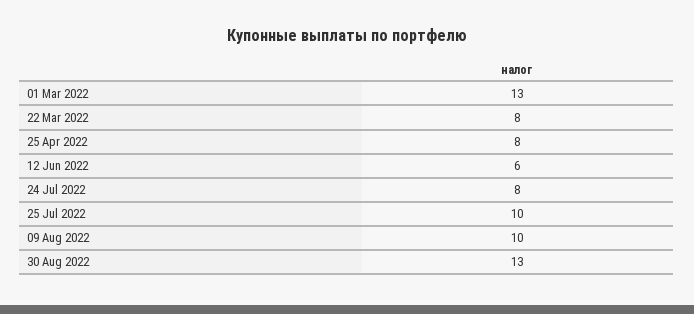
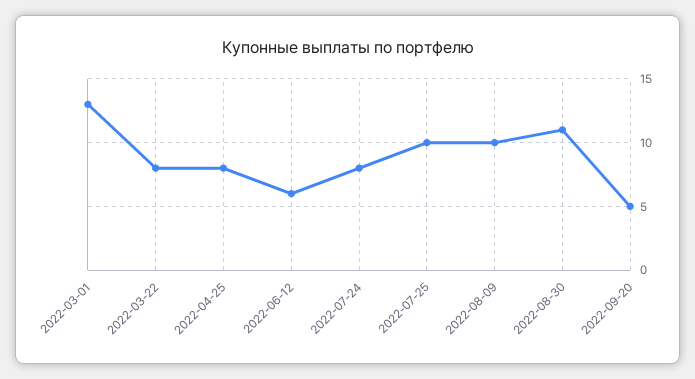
30 Aug 2022: 13 -> 11
2022-09-20: none -> 5

